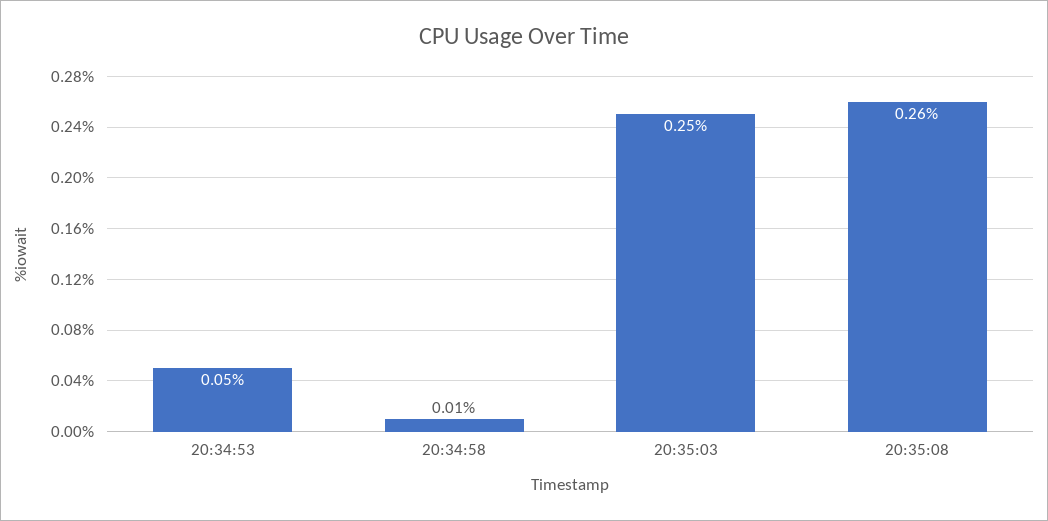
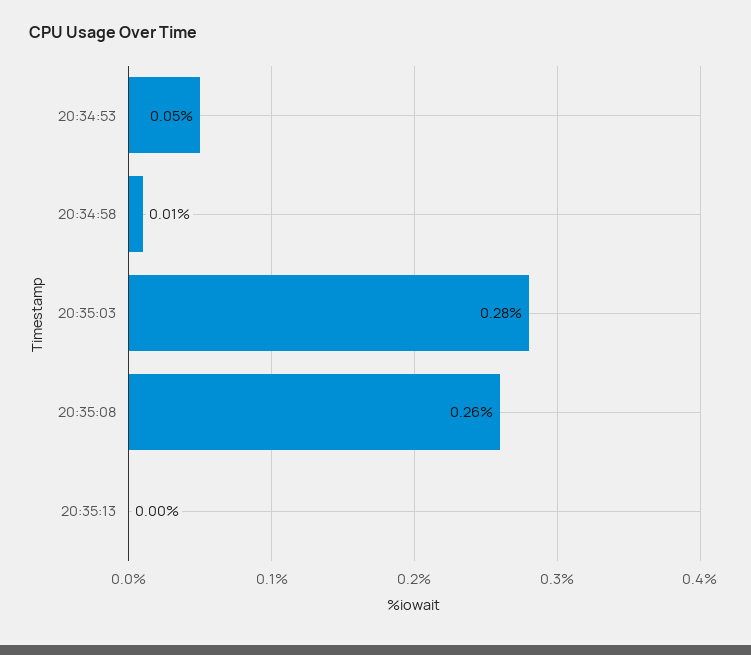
20:35:03: 0.25 -> 0.28
20:35:13: none -> 0

